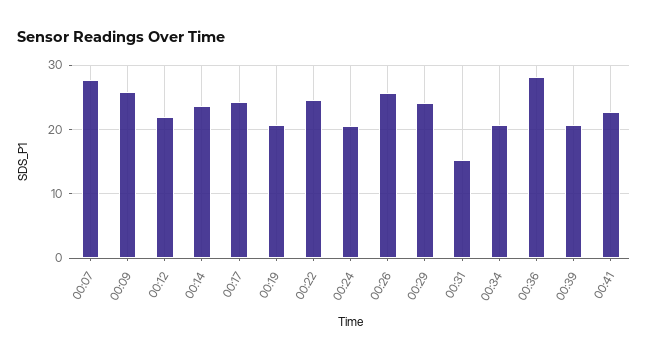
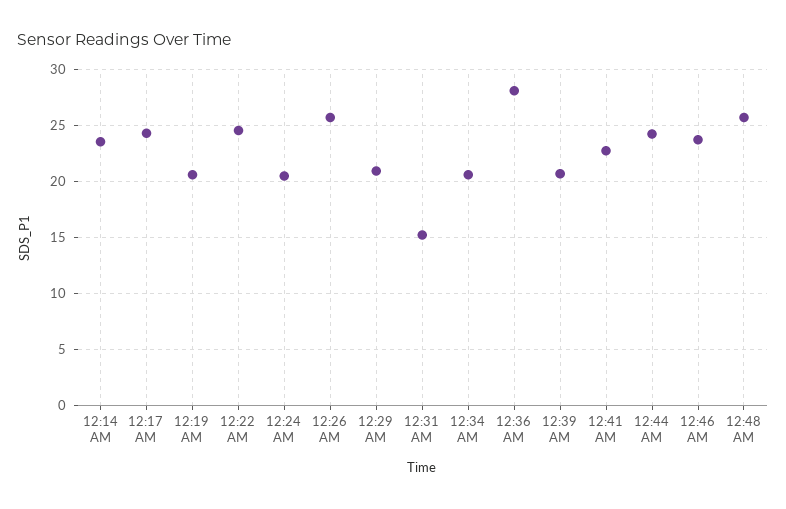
00:07: 28 -> none
00:09: 26 -> none
00:12: 22 -> none
00:29: 24 -> 21
12:44 AM: none -> 24
12:46 AM: none -> 24
12:48 AM: none -> 26

